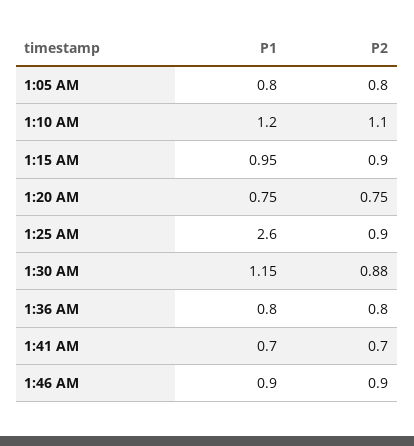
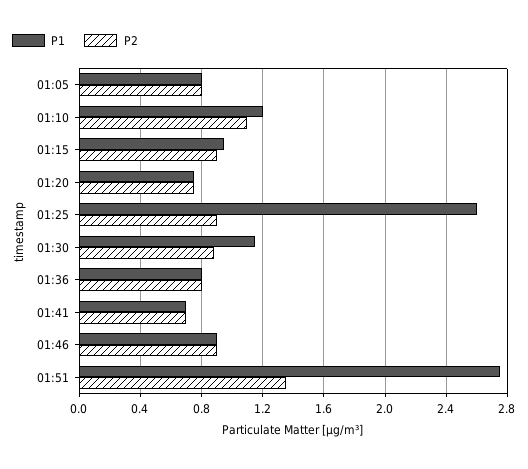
P1, 01:51: none -> 2.75
P2, 01:51: none -> 1.35

